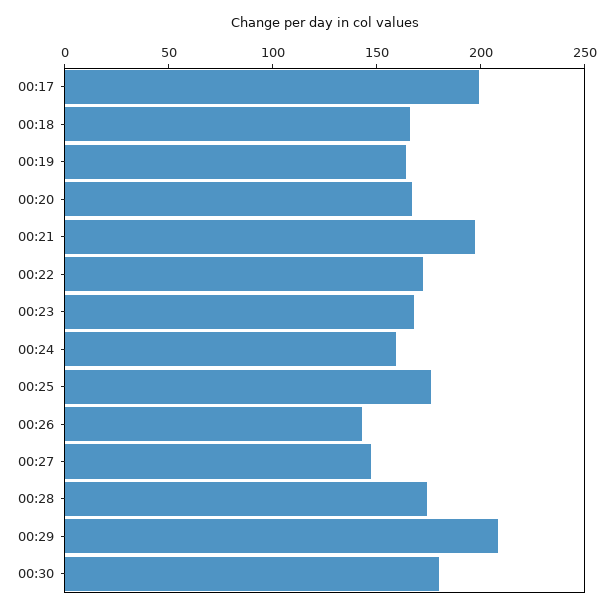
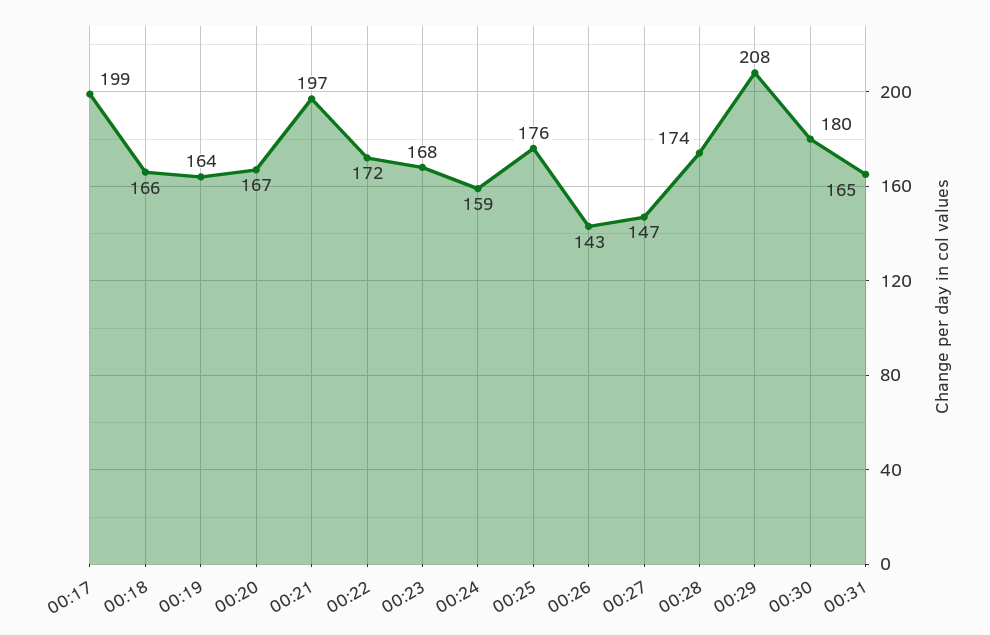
00:31: none -> 165

